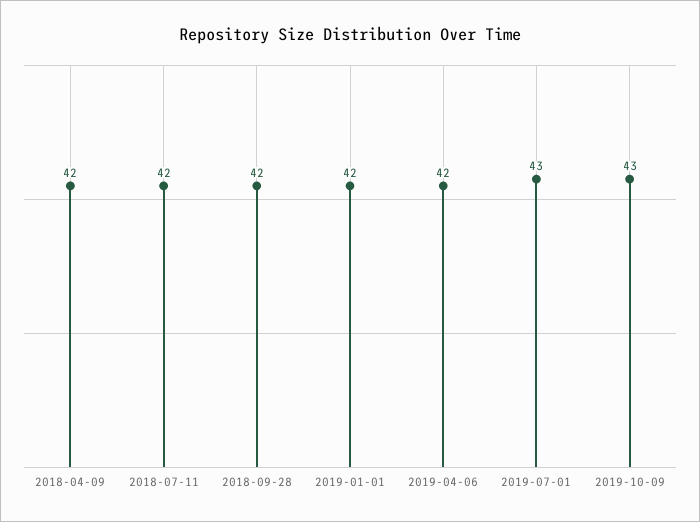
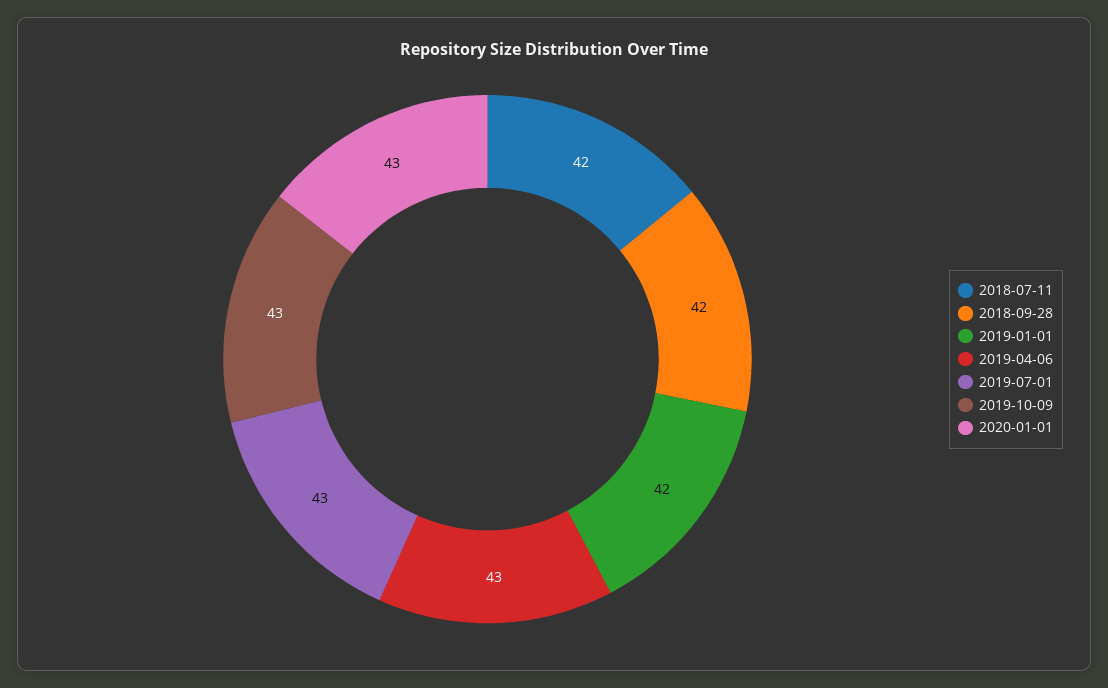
2018-04-09: 42 -> none
2019-04-06: 42 -> 43
2020-01-01: none -> 43

